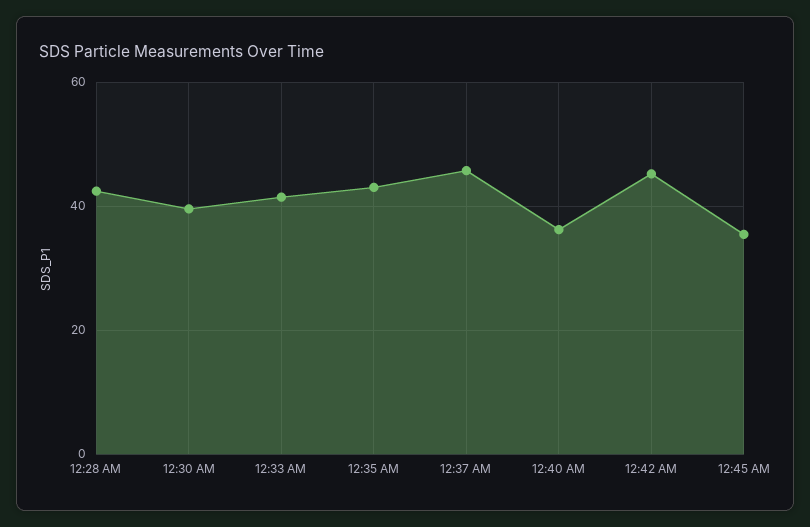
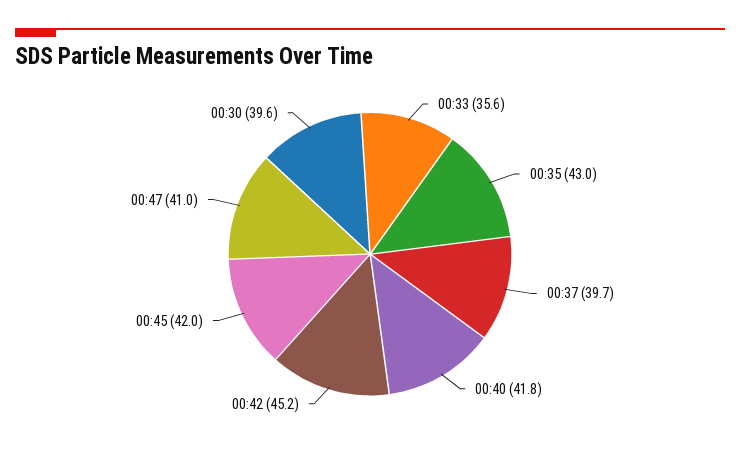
12:28 AM: 42 -> none
12:33 AM: 42 -> 35.6
12:37 AM: 46 -> 39.7
12:40 AM: 36 -> 41.8
12:45 AM: 36 -> 42
00:47: none -> 41

